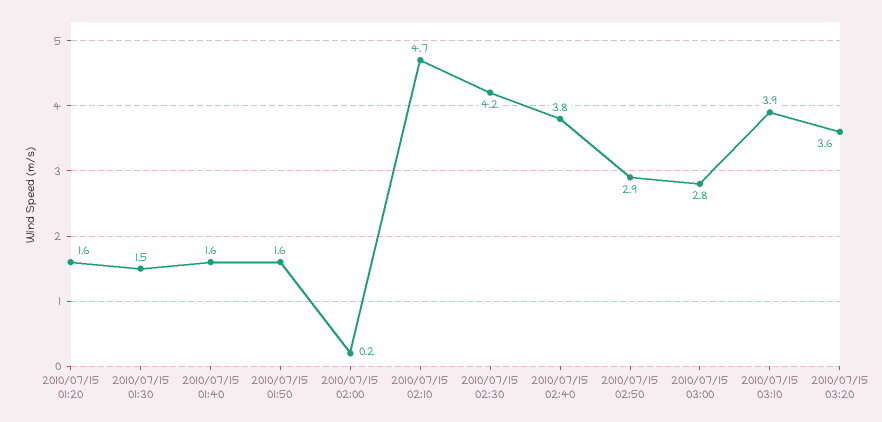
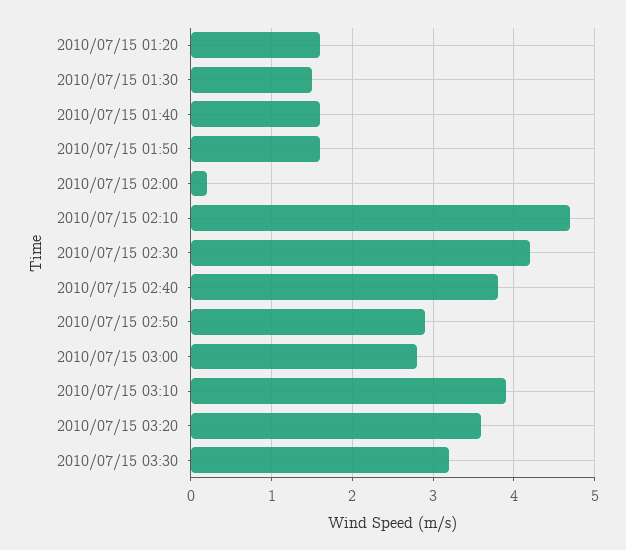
2010/07/15 03:30: none -> 3.2

